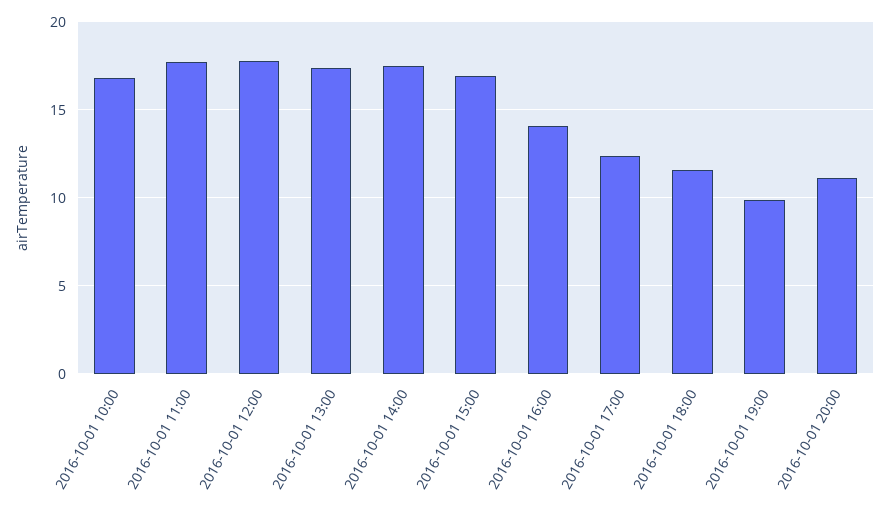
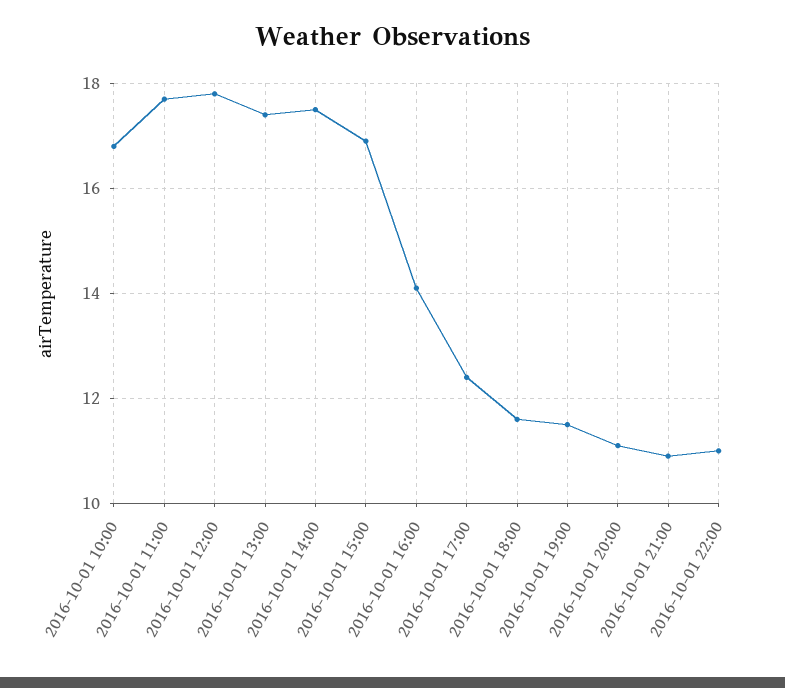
2016-10-01 19:00: 10 -> 11.5
2016-10-01 21:00: none -> 11
2016-10-01 22:00: none -> 11

